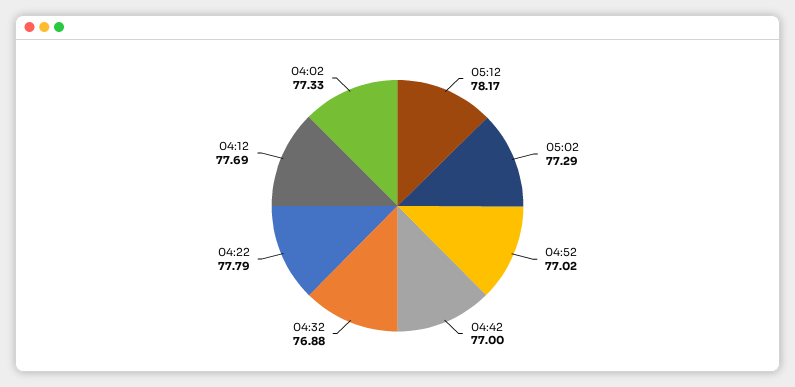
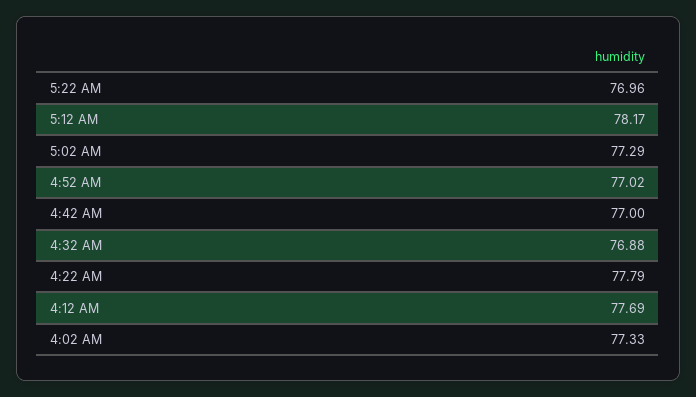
5:22 AM: none -> 76.96

